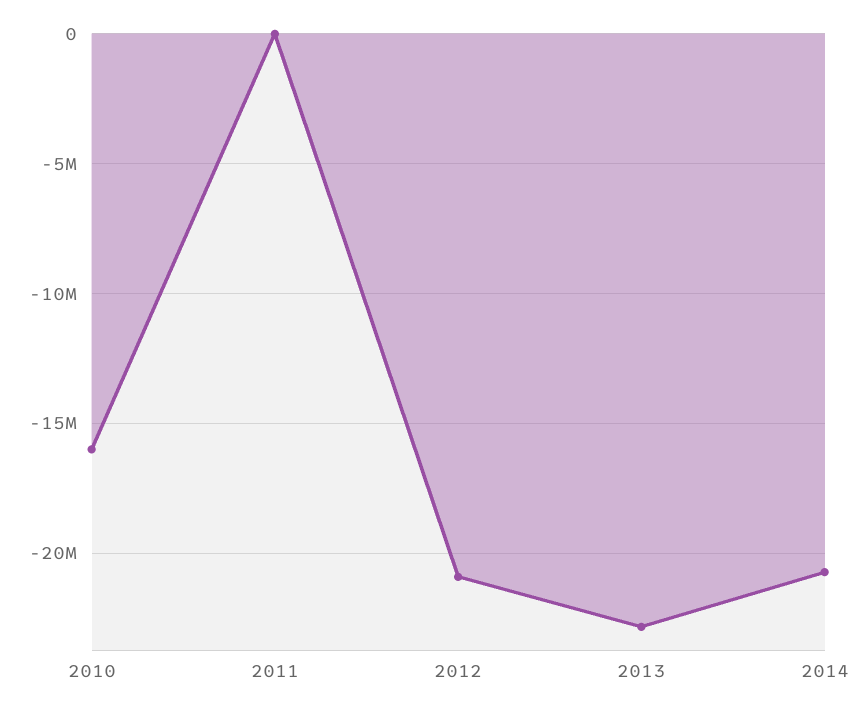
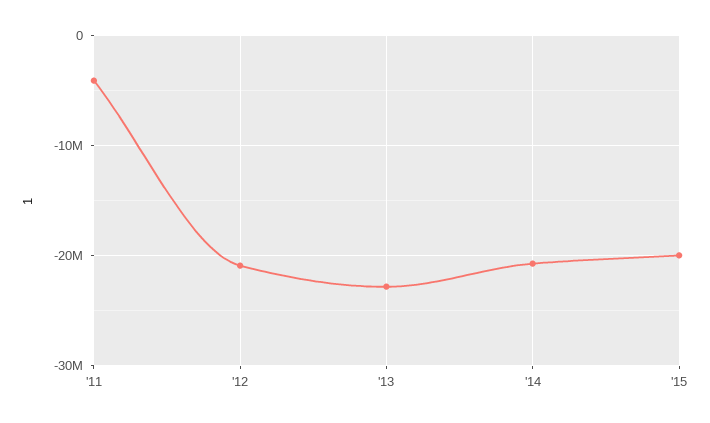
2010: -16000000 -> none
2011: 0 -> -4000000
'15: none -> -20000000

